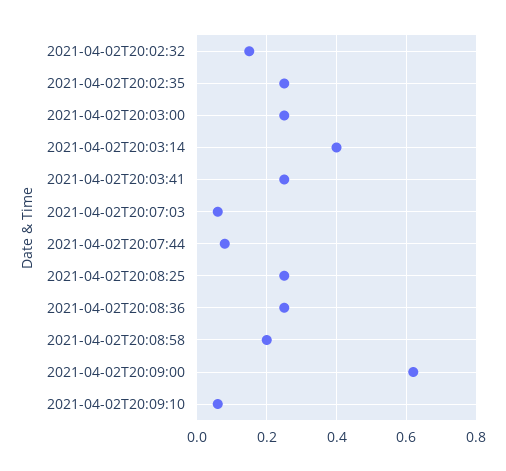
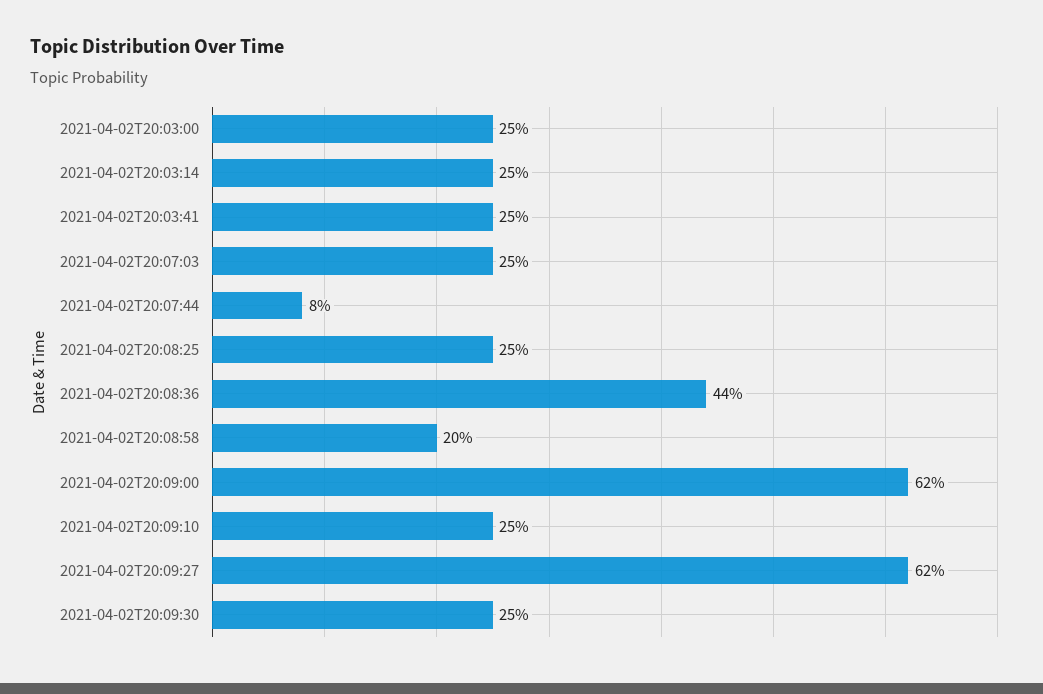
2021-04-02T20:02:32: 0.15 -> none
2021-04-02T20:02:35: 0.25 -> none
2021-04-02T20:03:14: 0.4 -> 0.25
2021-04-02T20:07:03: 0.05 -> 0.25
2021-04-02T20:08:36: 0.25 -> 0.44
2021-04-02T20:09:10: 0.05 -> 0.25
2021-04-02T20:09:27: none -> 0.62
2021-04-02T20:09:30: none -> 0.25

